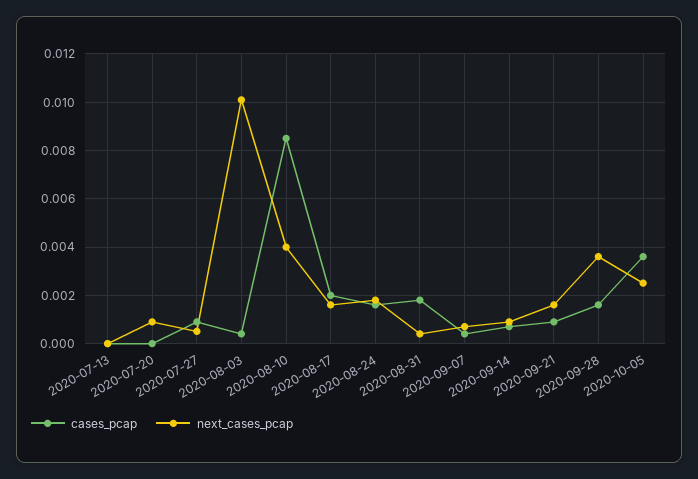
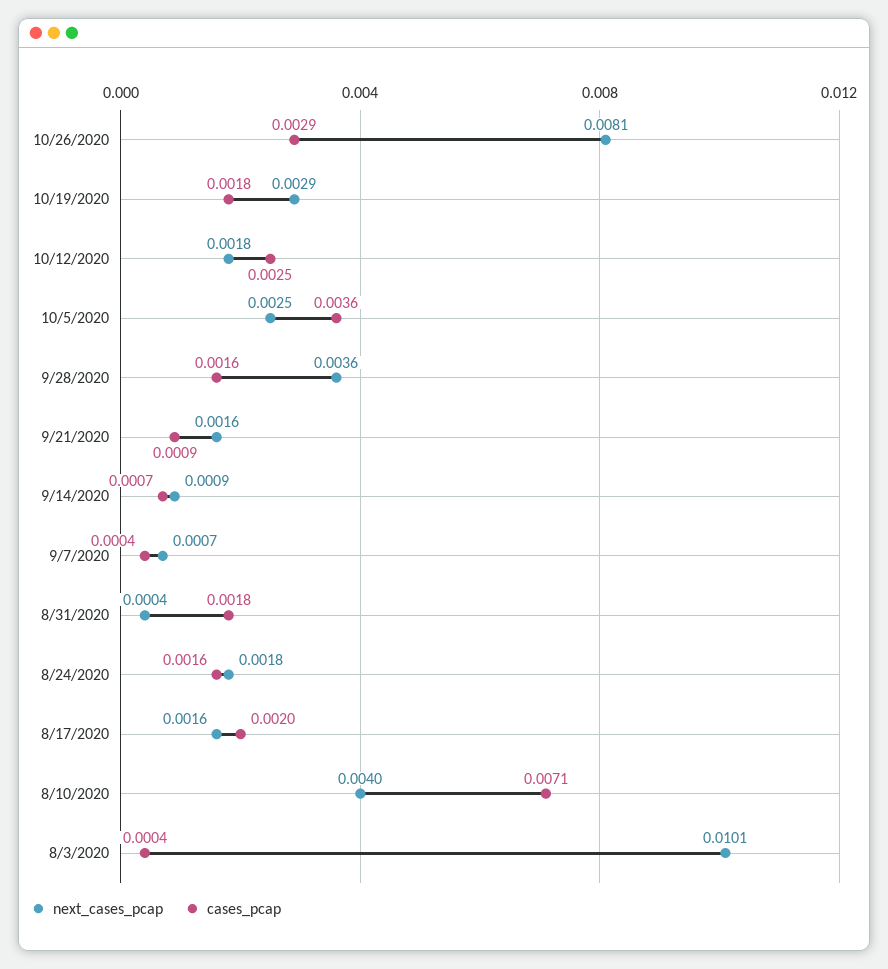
cases_pcap, 2020-07-13: 0 -> none
next_cases_pcap, 2020-07-13: 0 -> none
cases_pcap, 2020-07-20: 0 -> none
next_cases_pcap, 2020-07-20: 0.001 -> none
cases_pcap, 2020-07-27: 0.001 -> none
next_cases_pcap, 2020-07-27: 0.0005 -> none
cases_pcap, 2020-08-10: 0.0085 -> 0.0071
next_cases_pcap, 10/26/2020: none -> 0.0081
cases_pcap, 10/26/2020: none -> 0.0029
next_cases_pcap, 10/19/2020: none -> 0.0029
cases_pcap, 10/19/2020: none -> 0.0018
next_cases_pcap, 10/12/2020: none -> 0.0018
cases_pcap, 10/12/2020: none -> 0.0025

